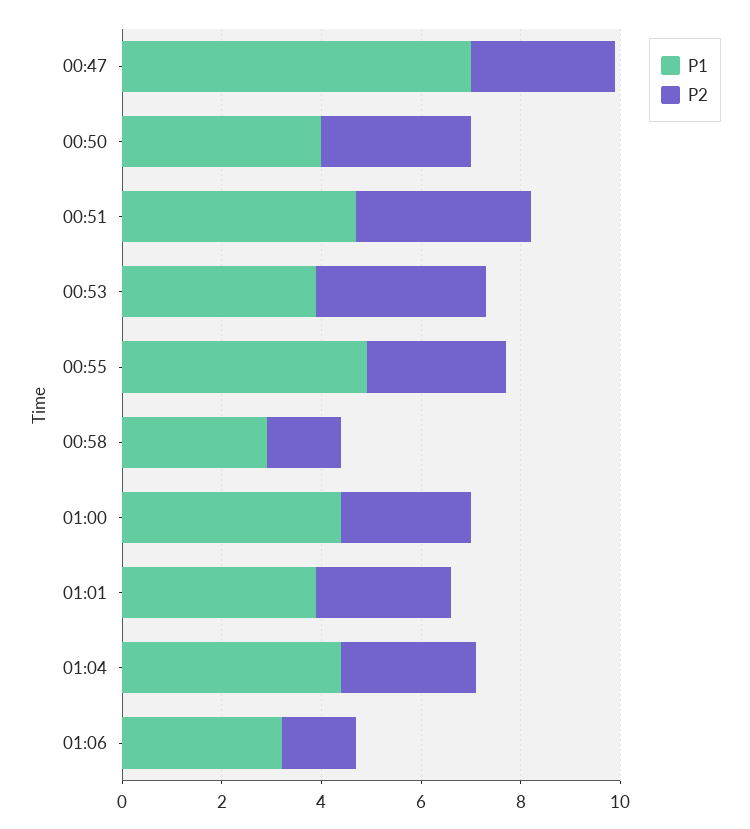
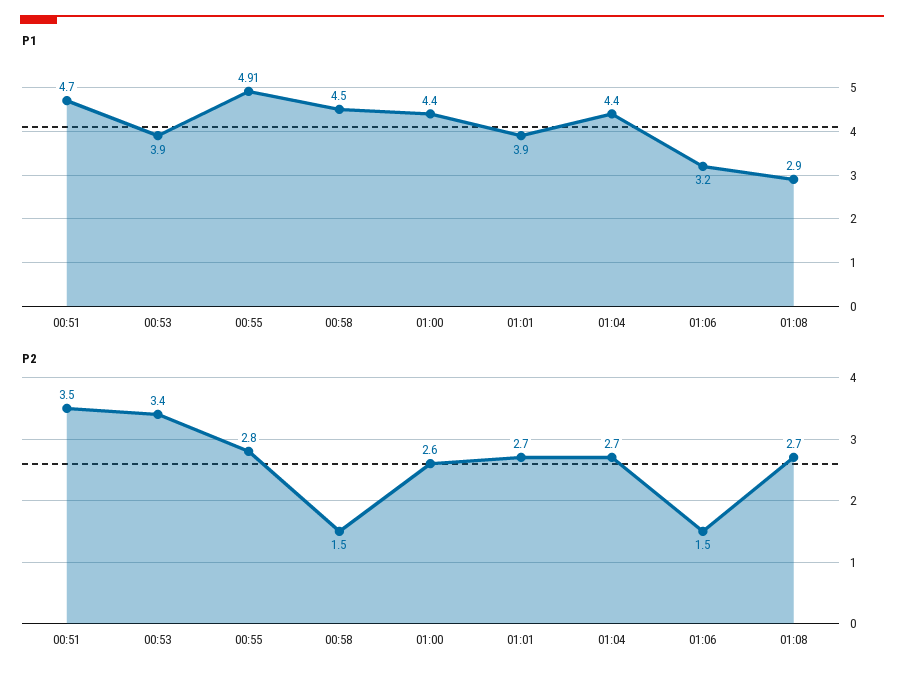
P1, 00:47: 7 -> none
P2, 00:47: 3 -> none
P1, 00:50: 4 -> none
P2, 00:50: 3 -> none
P1, 00:58: 3 -> 4.5
P1, 01:08: none -> 2.9
P2, 01:08: none -> 2.7

